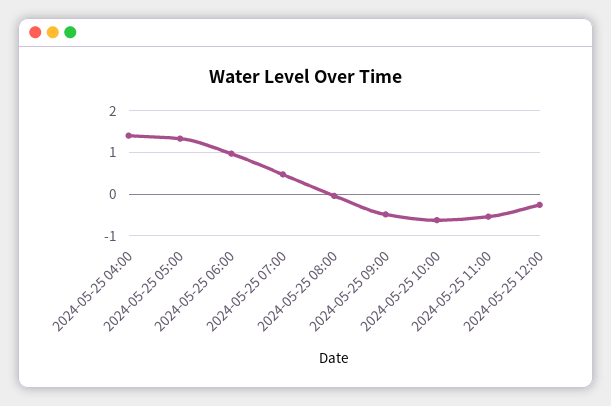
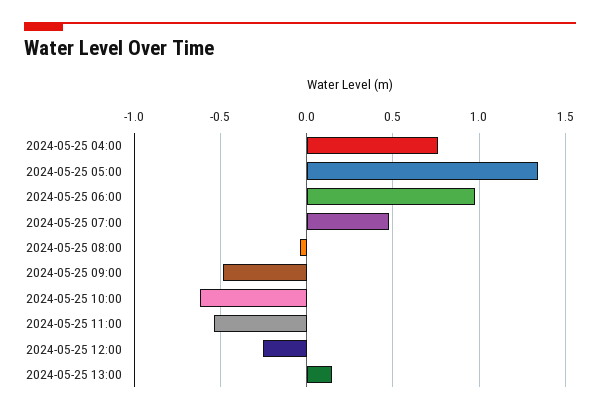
2024-05-25 04:00: 1.4 -> 0.75
2024-05-25 13:00: none -> 0.15

